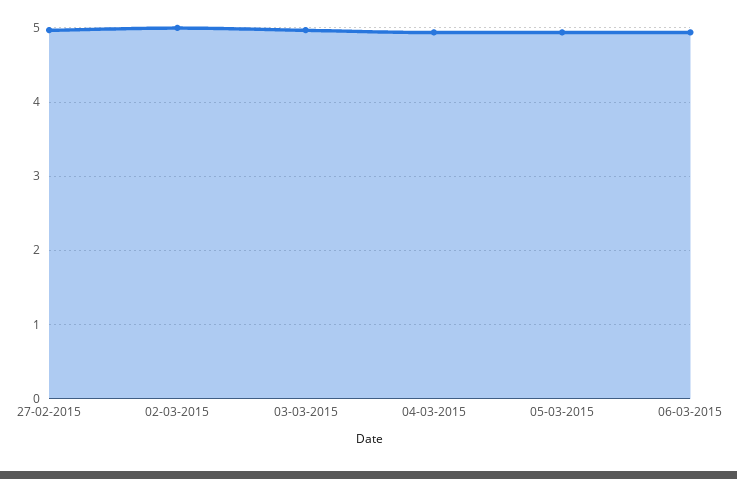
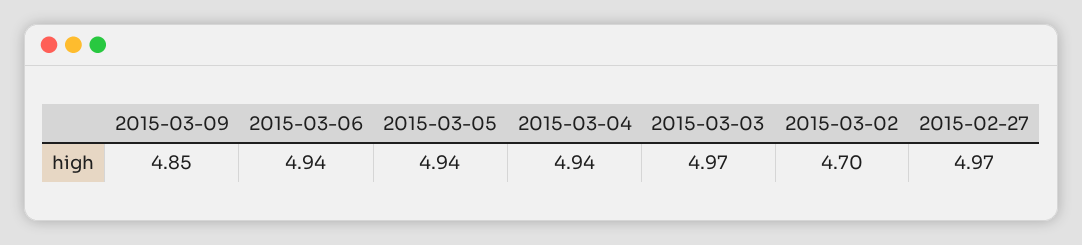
02-03-2015: 5 -> 4.7
2015-03-09: none -> 4.85

